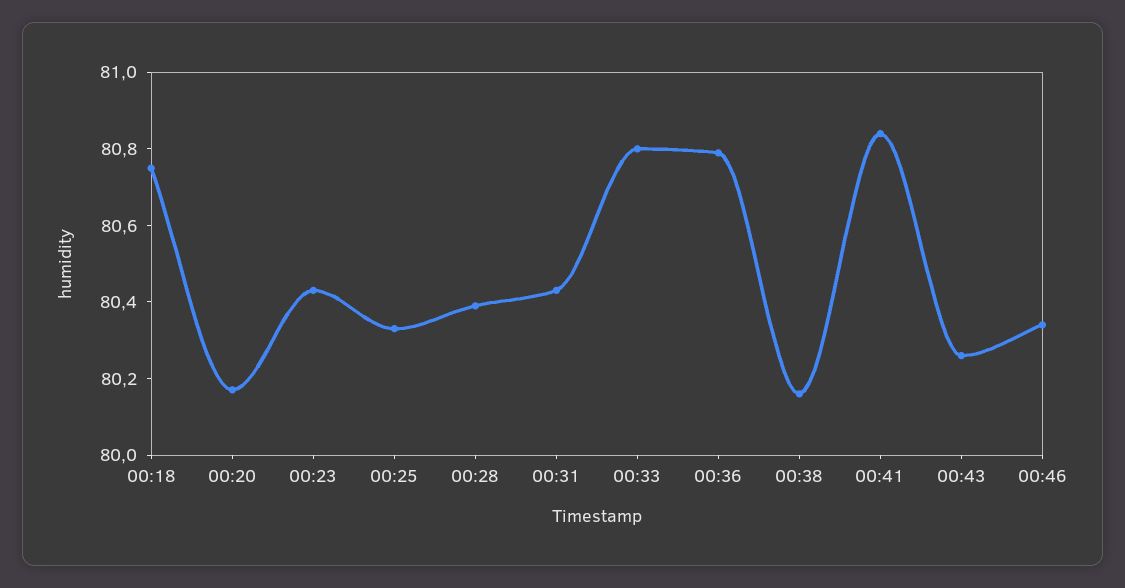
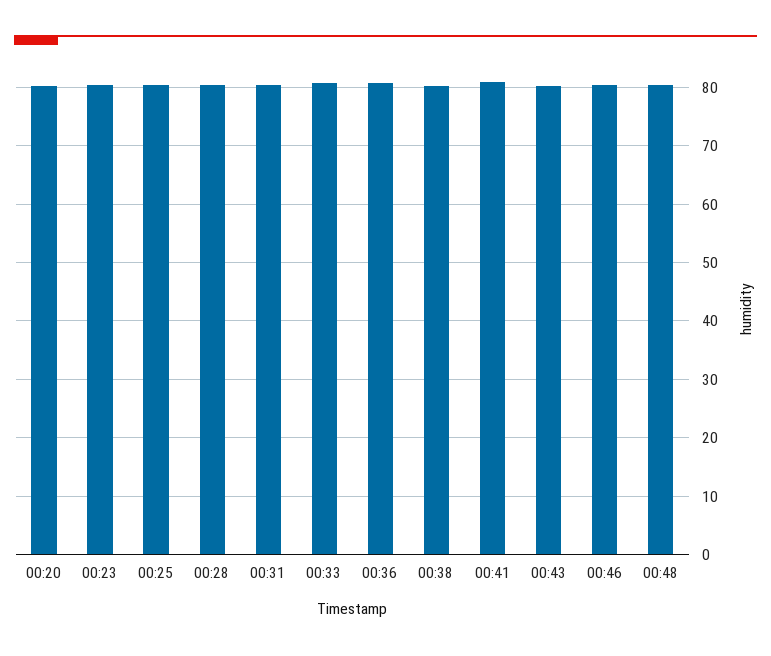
00:18: 80.75 -> none
00:48: none -> 80

